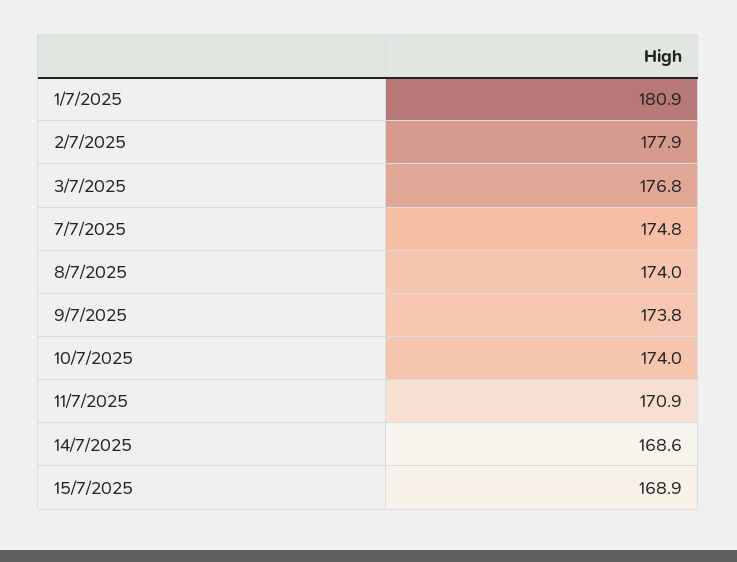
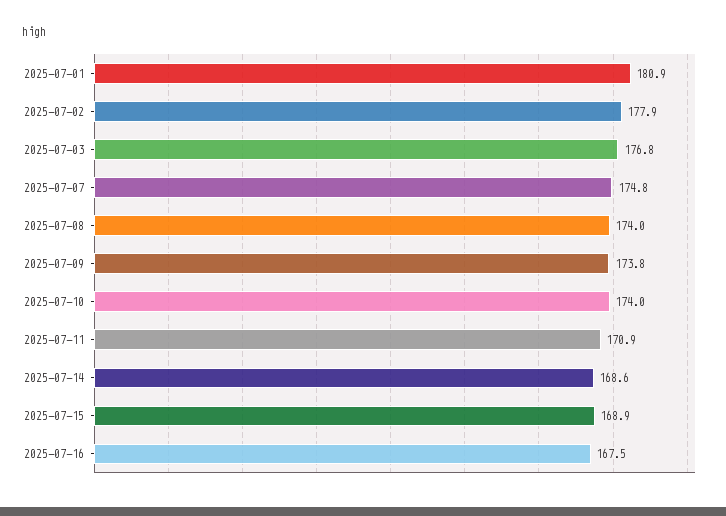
2025-07-16: none -> 167.5

